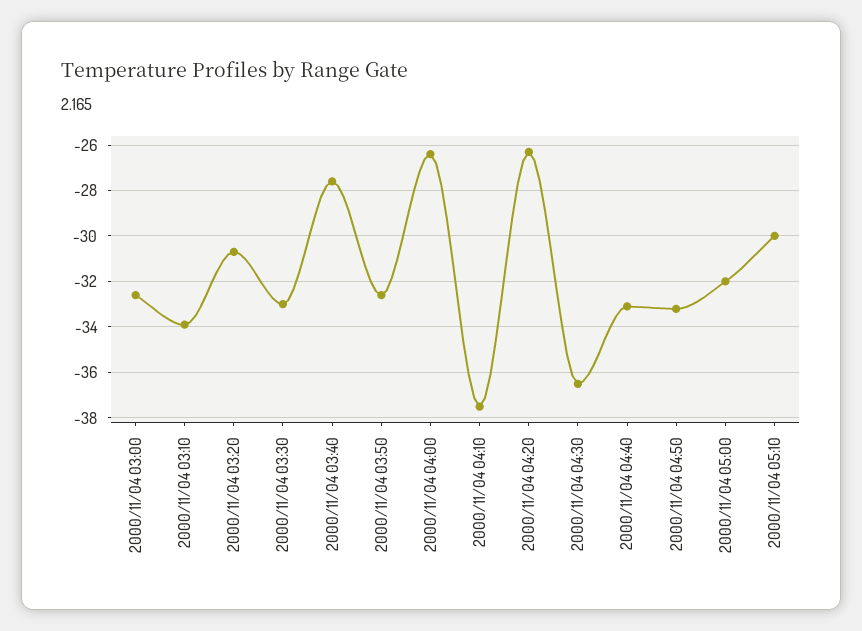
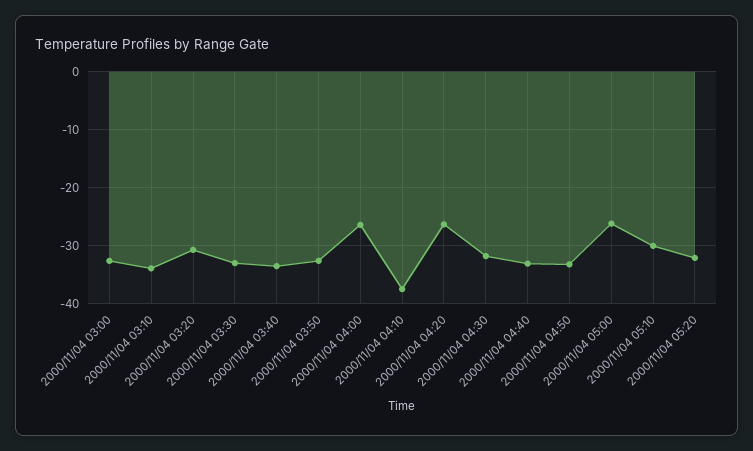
2000/11/04 03:40: -27.5 -> -34
2000/11/04 04:30: -36.5 -> -32
2000/11/04 05:00: -32 -> -26
2000/11/04 05:20: none -> -32

